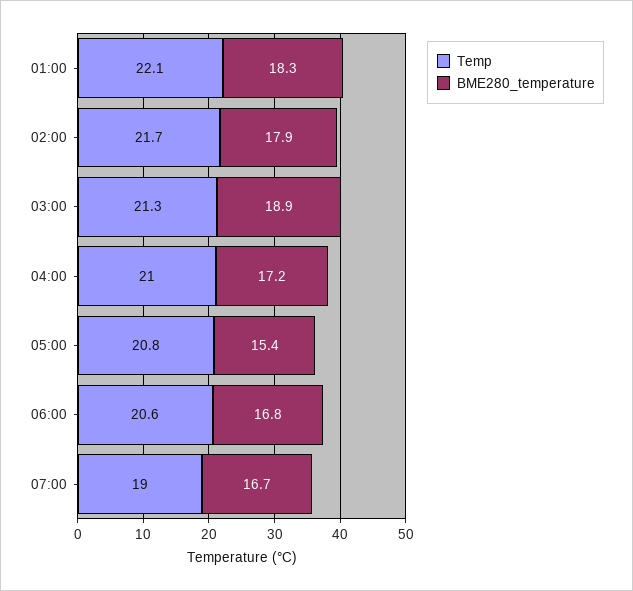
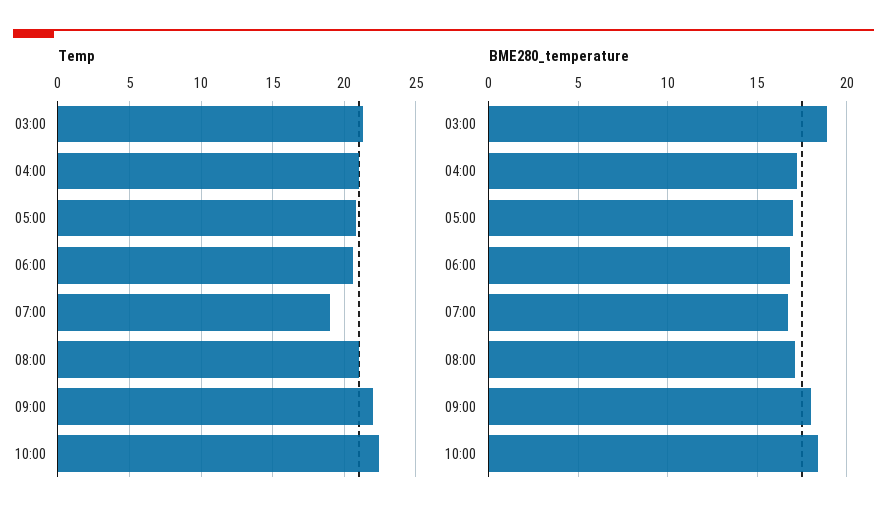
Temp, 01:00: 22.1 -> none
BME280_temperature, 01:00: 18.3 -> none
Temp, 02:00: 21.7 -> none
BME280_temperature, 02:00: 17.9 -> none
BME280_temperature, 05:00: 15.4 -> 17
Temp, 08:00: none -> 21
Temp, 09:00: none -> 22
Temp, 10:00: none -> 22.5
BME280_temperature, 08:00: none -> 17
BME280_temperature, 09:00: none -> 18
BME280_temperature, 10:00: none -> 18.5

